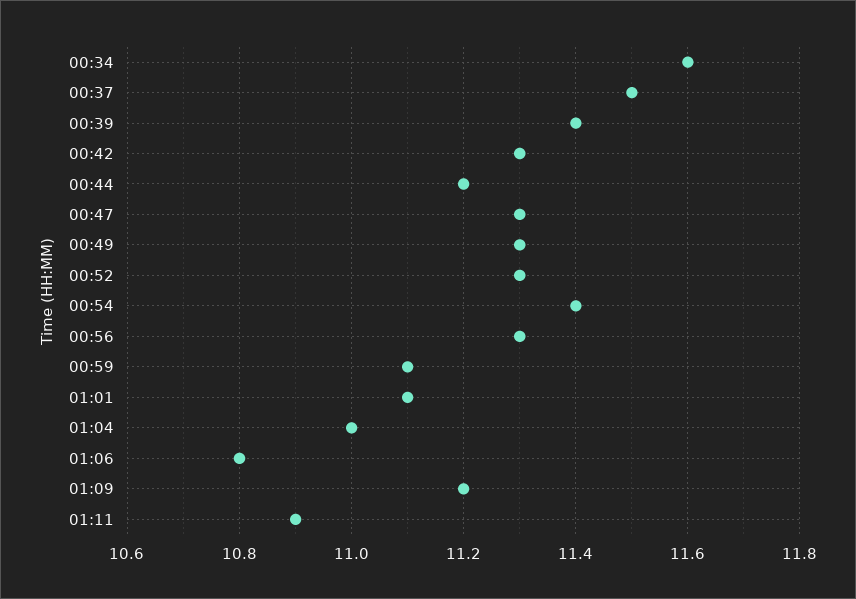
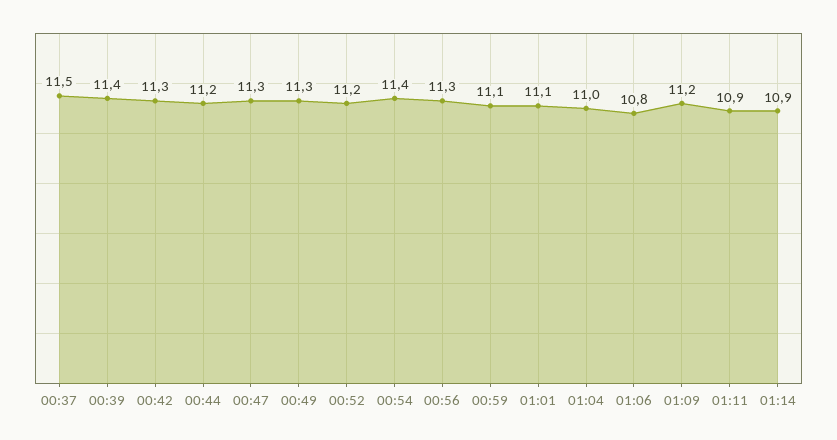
00:34: 11.6 -> none
00:52: 11.3 -> 11.2
01:14: none -> 10.9

